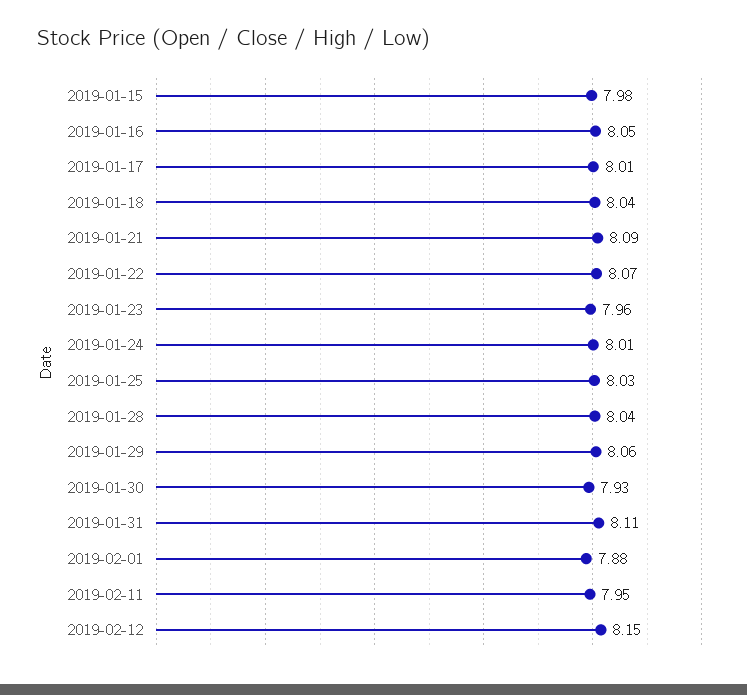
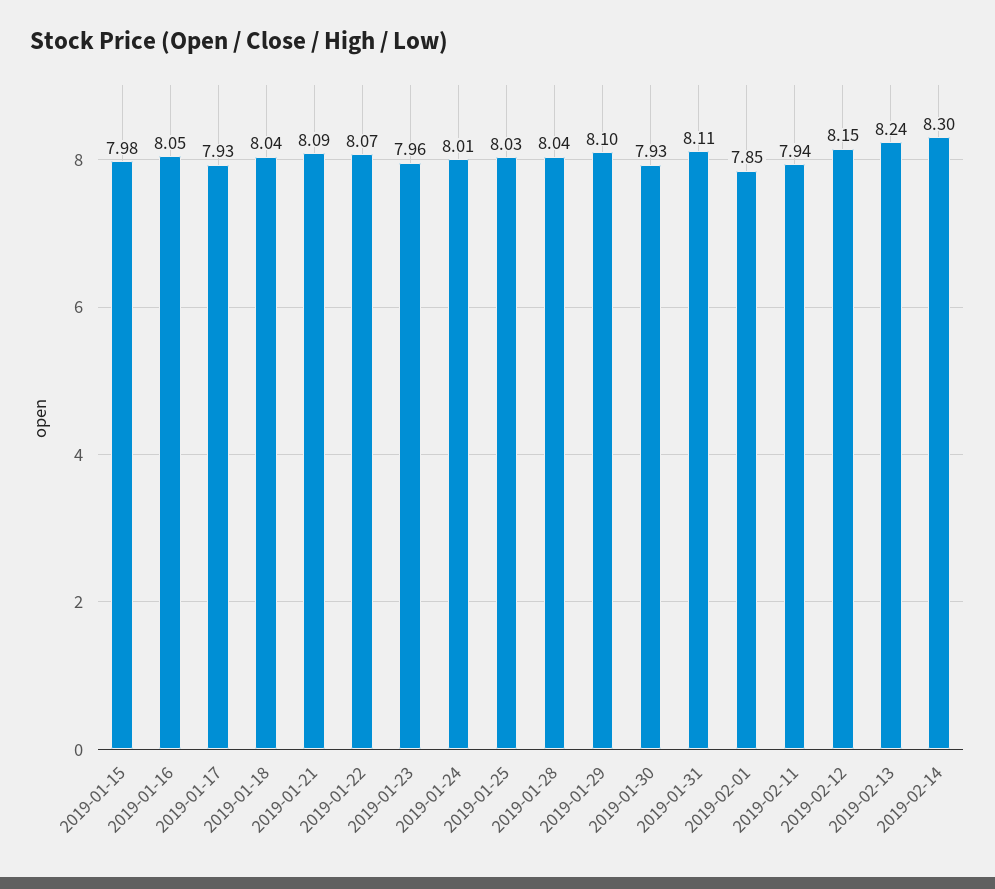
2019-01-17: 8.01 -> 7.93
2019-01-29: 8.06 -> 8.1
2019-02-01: 7.88 -> 7.85
2019-02-11: 7.95 -> 7.94
2019-02-13: none -> 8.24
2019-02-14: none -> 8.3

